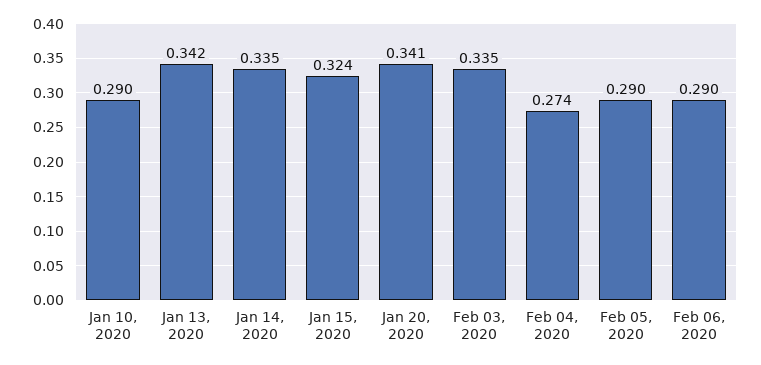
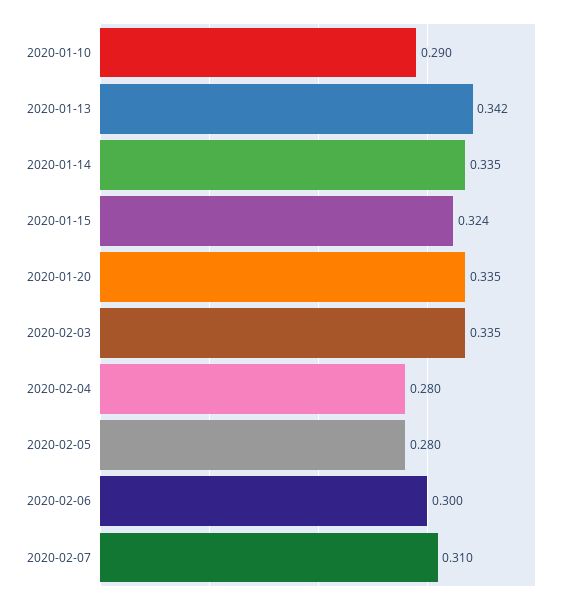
Jan 20, 2020: 0.341 -> 0.335
Feb 04, 2020: 0.274 -> 0.28
Feb 05, 2020: 0.29 -> 0.28
Feb 06, 2020: 0.29 -> 0.3
2020-02-07: none -> 0.31

